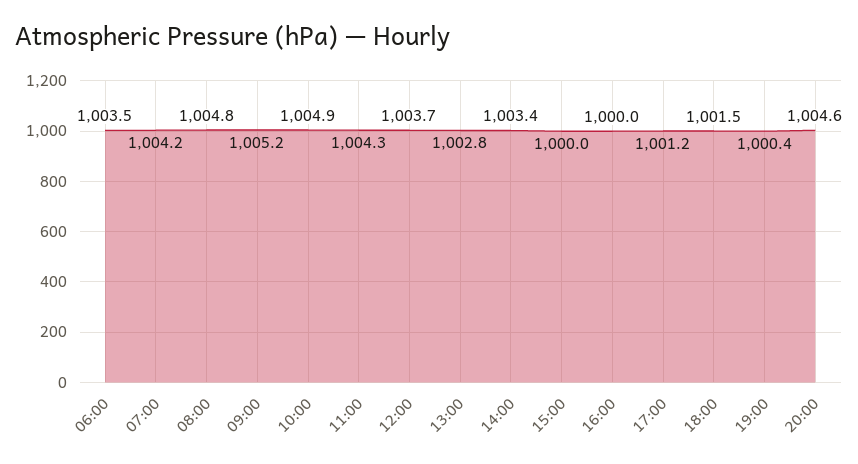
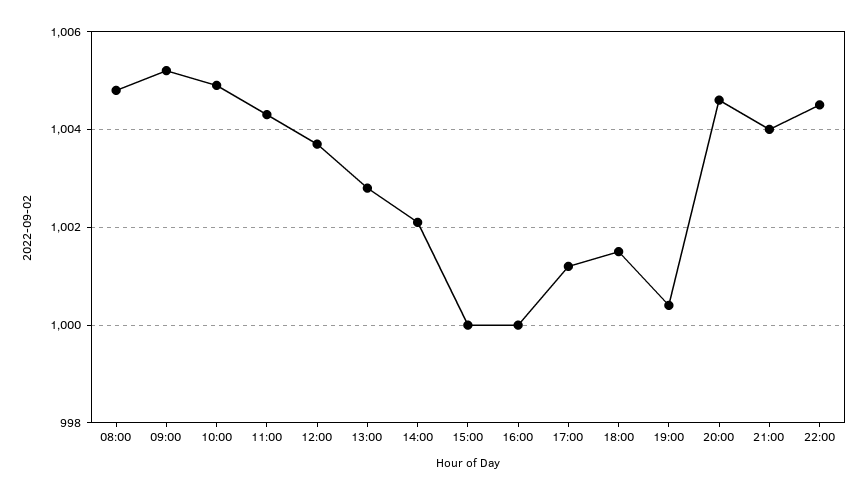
06:00: 1003.5 -> none
07:00: 1004.2 -> none
14:00: 1003.4 -> 1002
21:00: none -> 1004
22:00: none -> 1004.5

